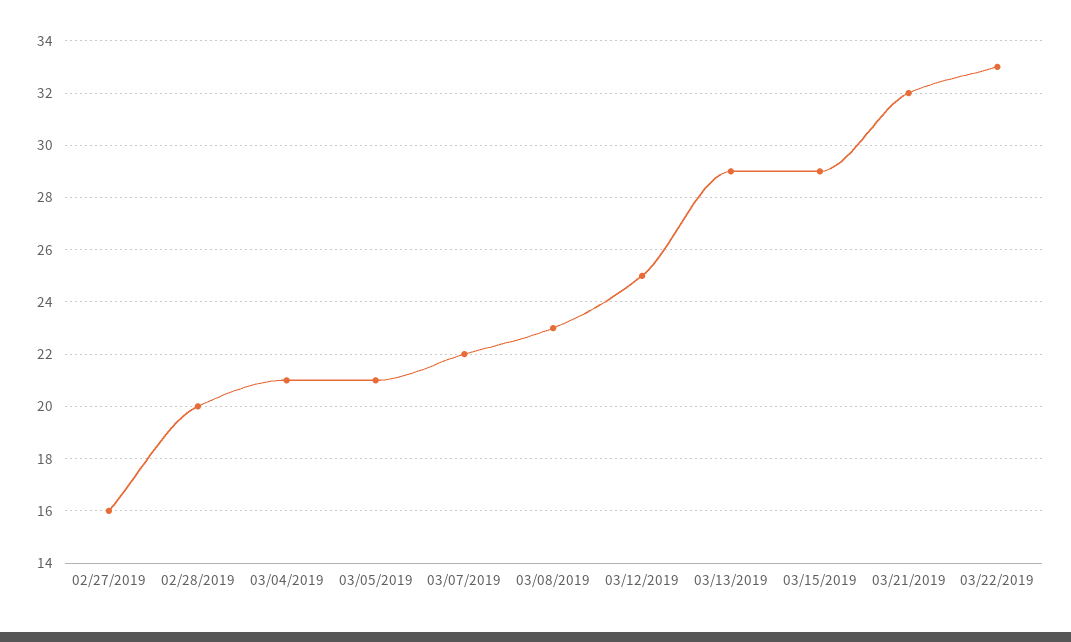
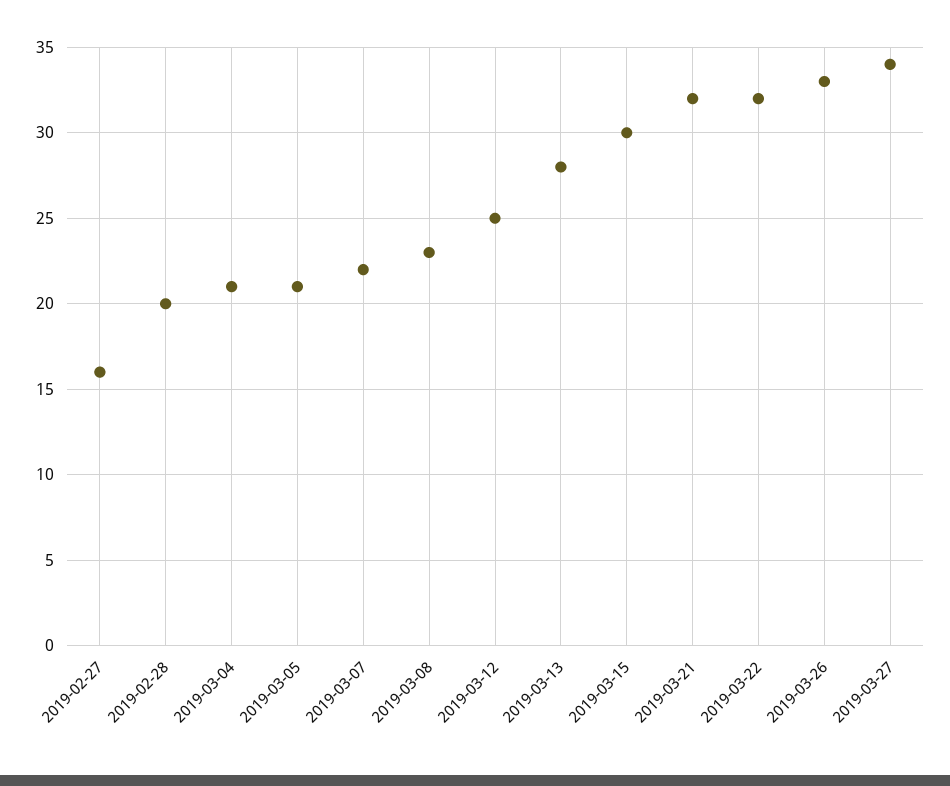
03/13/2019: 29 -> 28
03/15/2019: 29 -> 30
03/22/2019: 33 -> 32
2019-03-26: none -> 33
2019-03-27: none -> 34

